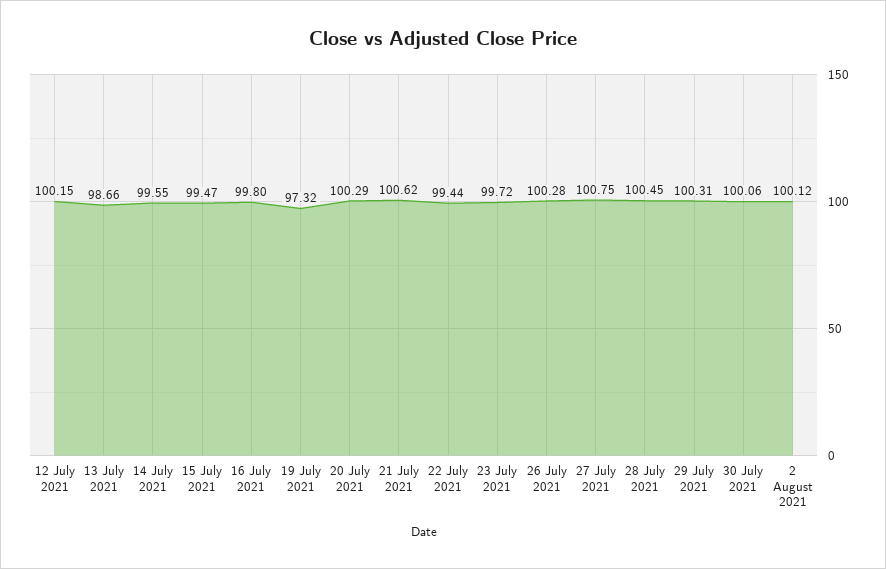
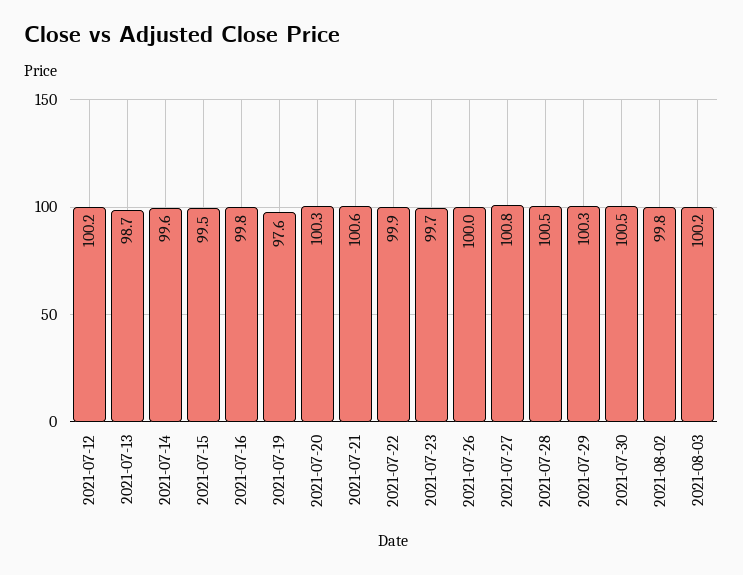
19 July 2021: 97.32 -> 97.6
22 July 2021: 99.44 -> 99.9
26 July 2021: 100.28 -> 100
30 July 2021: 100.06 -> 100.5
2 August 2021: 100.12 -> 99.8
2021-08-03: none -> 100.2

